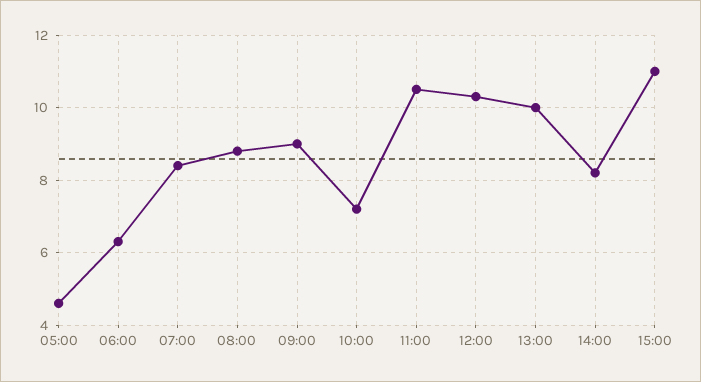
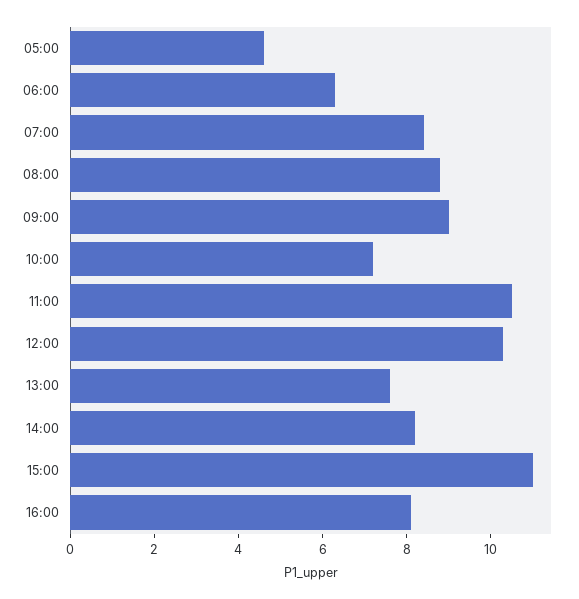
13:00: 10 -> 7.5
16:00: none -> 8

